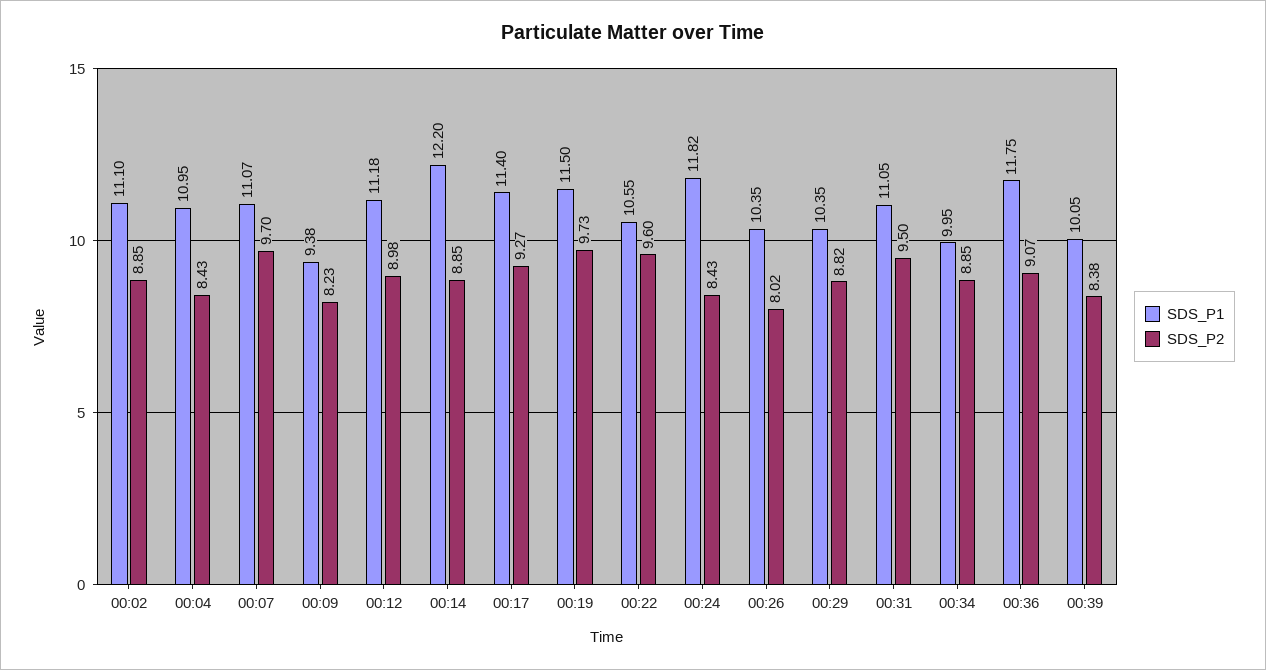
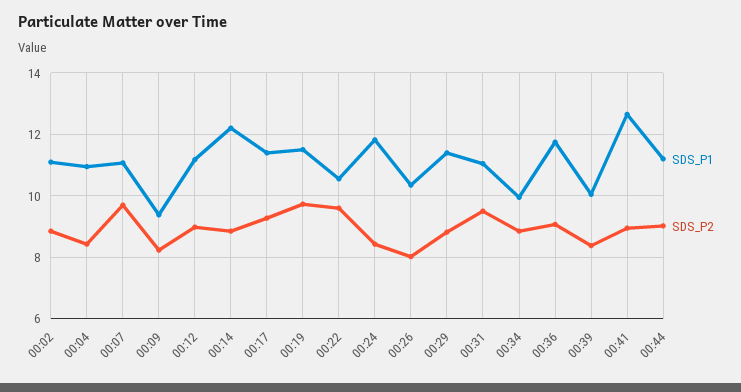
SDS_P1, 00:29: 10.35 -> 11.4
SDS_P1, 00:41: none -> 12.6
SDS_P2, 00:41: none -> 9
SDS_P1, 00:44: none -> 11.2
SDS_P2, 00:44: none -> 9

